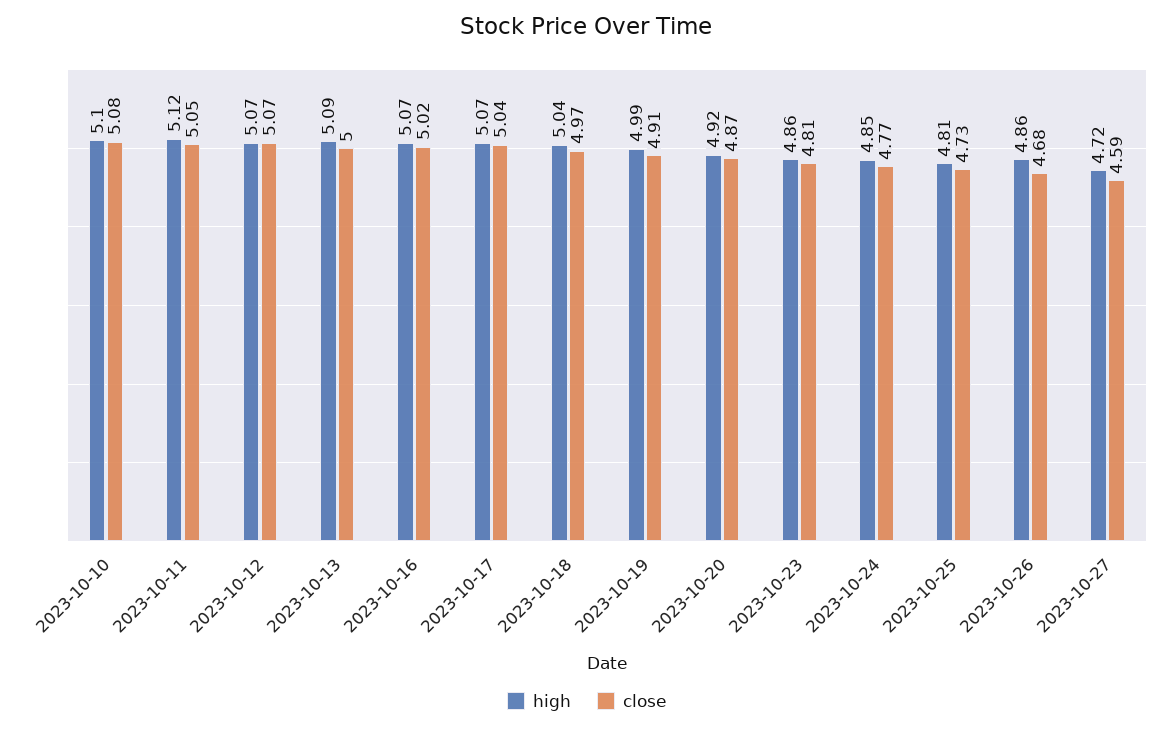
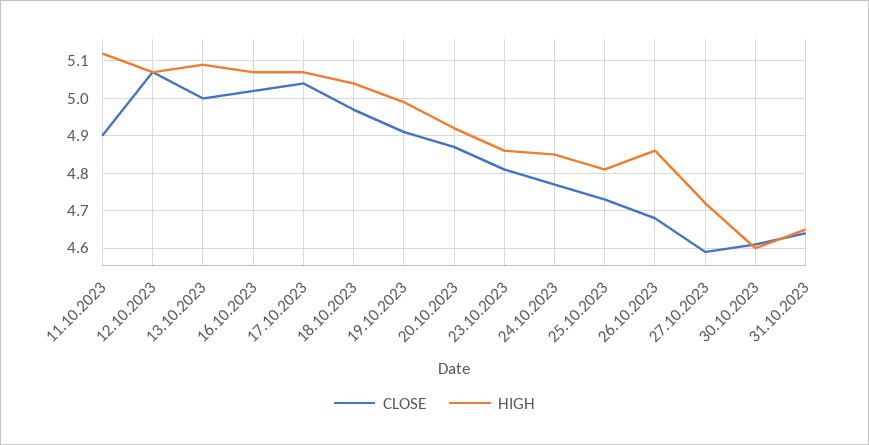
high, 2023-10-10: 5.1 -> none
close, 2023-10-10: 5.08 -> none
close, 2023-10-11: 5.05 -> 4.9
close, 30.10.2023: none -> 4.6
high, 30.10.2023: none -> 4.6
close, 31.10.2023: none -> 4.65
high, 31.10.2023: none -> 4.65

